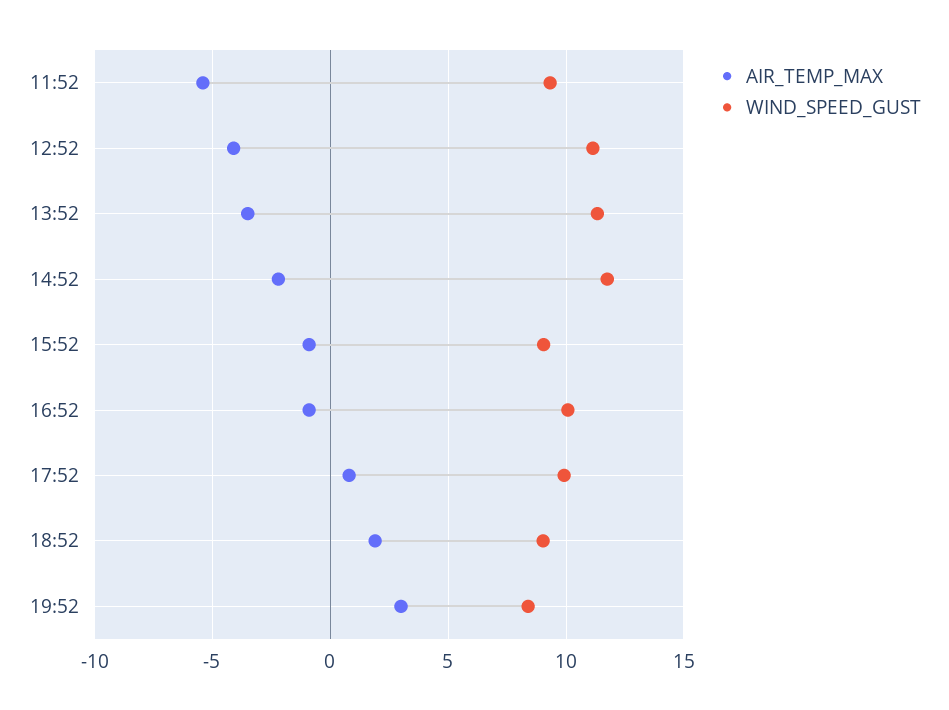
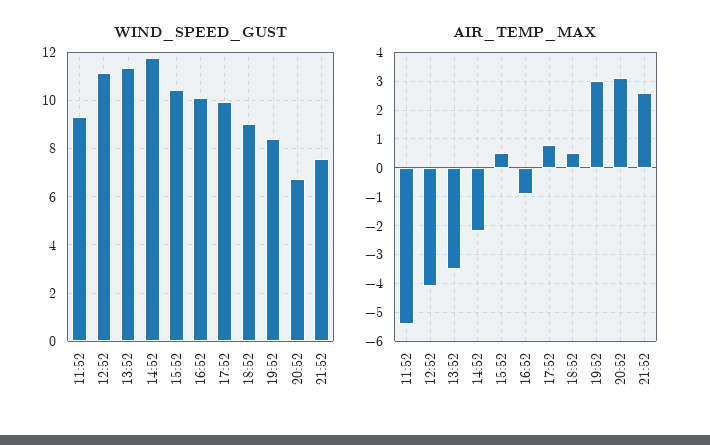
AIR_TEMP_MAX, 15:52: -1 -> 0.5
WIND_SPEED_GUST, 15:52: 9 -> 10.5
AIR_TEMP_MAX, 18:52: 2 -> 0.5
WIND_SPEED_GUST, 20:52: none -> 6.75
WIND_SPEED_GUST, 21:52: none -> 7.5
AIR_TEMP_MAX, 20:52: none -> 3
AIR_TEMP_MAX, 21:52: none -> 2.5

